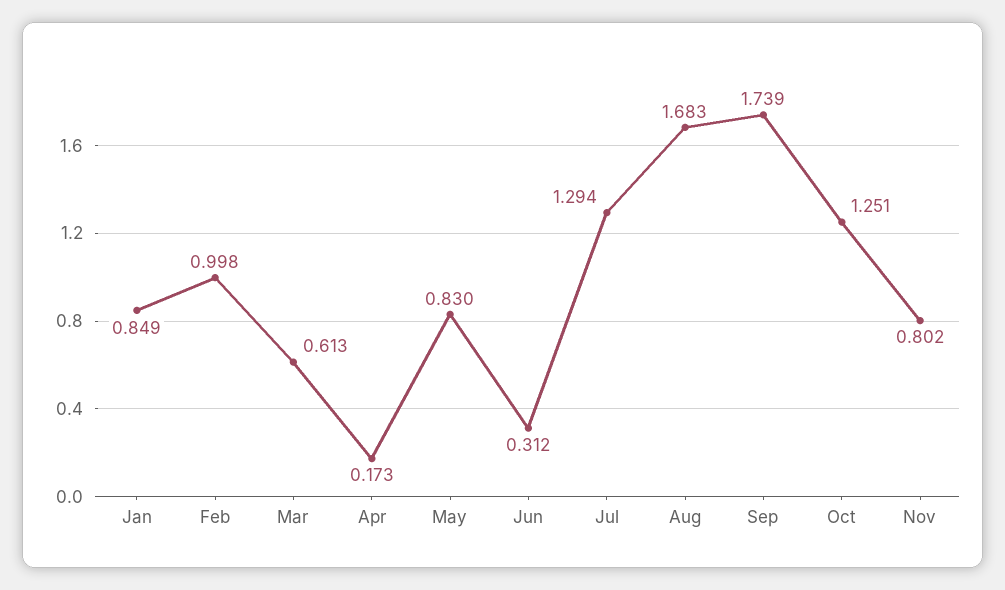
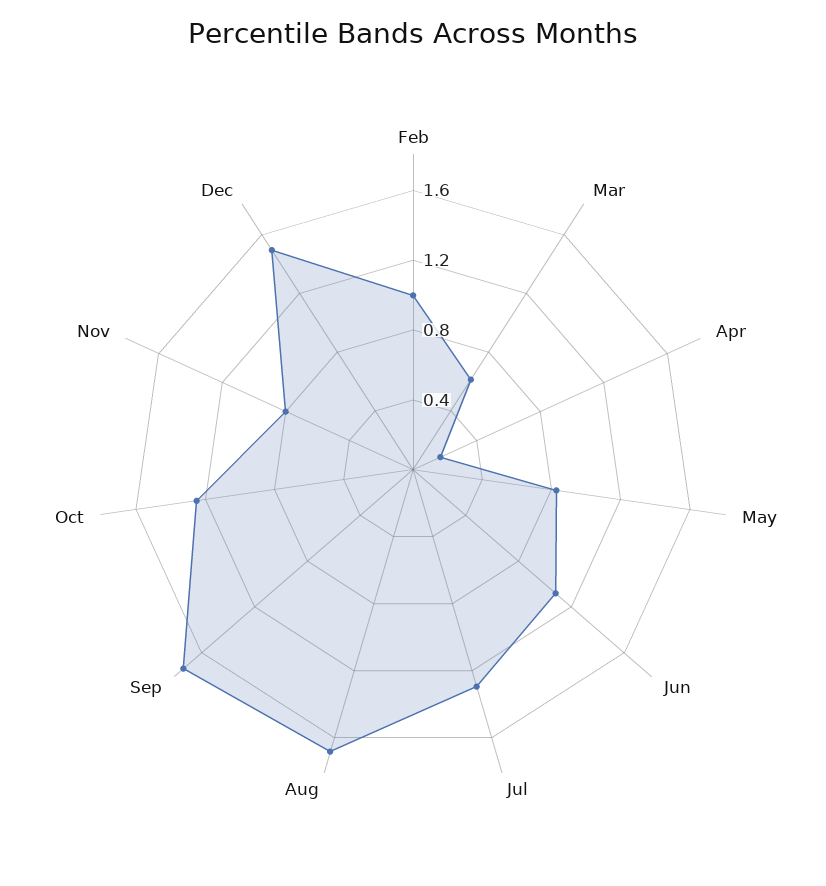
Jan: 0.849 -> none
Jun: 0.312 -> 1.1
Dec: none -> 1.5

